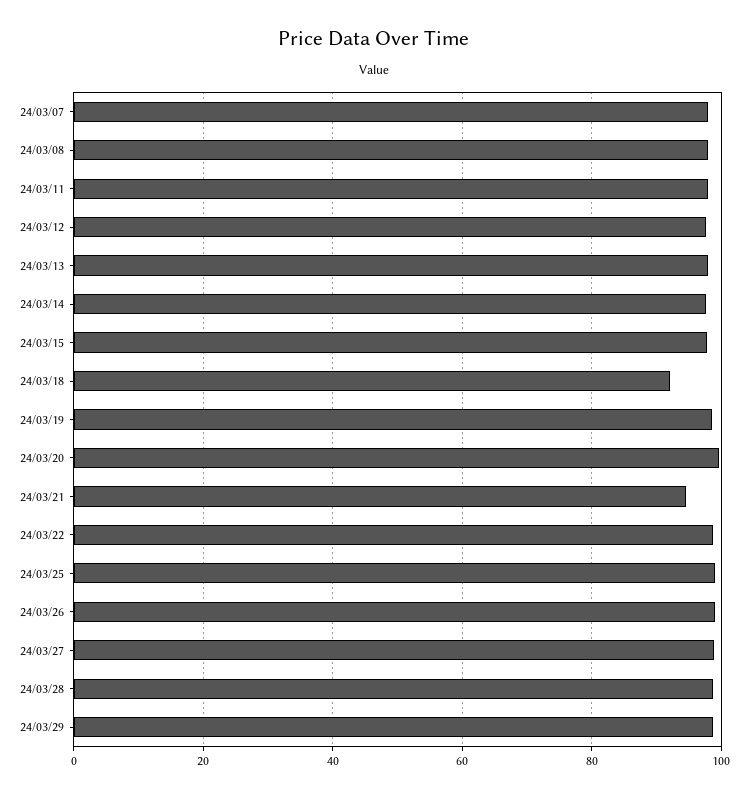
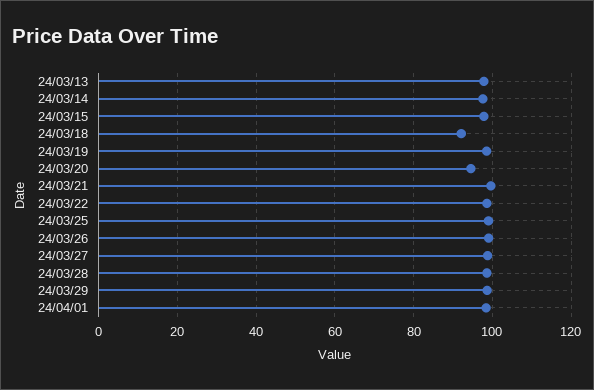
24/03/07: 98 -> none
24/03/08: 98 -> none
24/03/11: 98 -> none
24/03/12: 98 -> none
24/03/20: 100 -> 94
24/03/21: 94 -> 100
24/04/01: none -> 98

